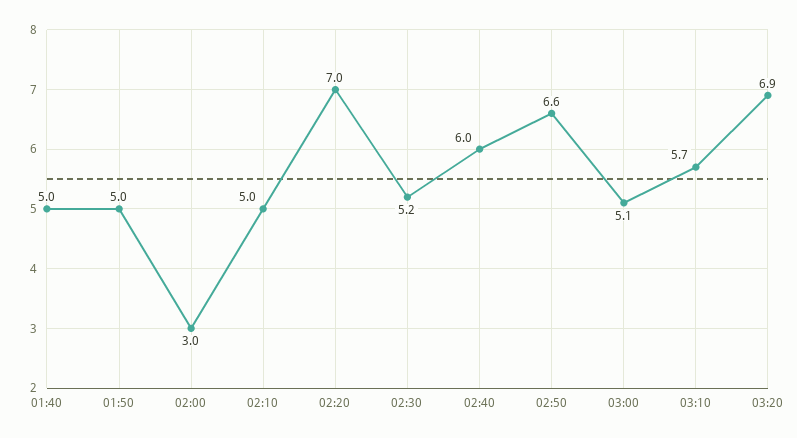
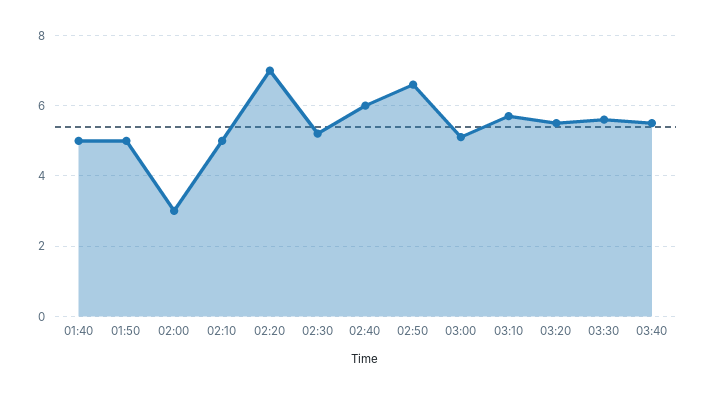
03:20: 6.9 -> 5.5
03:30: none -> 5.5
03:40: none -> 5.5

